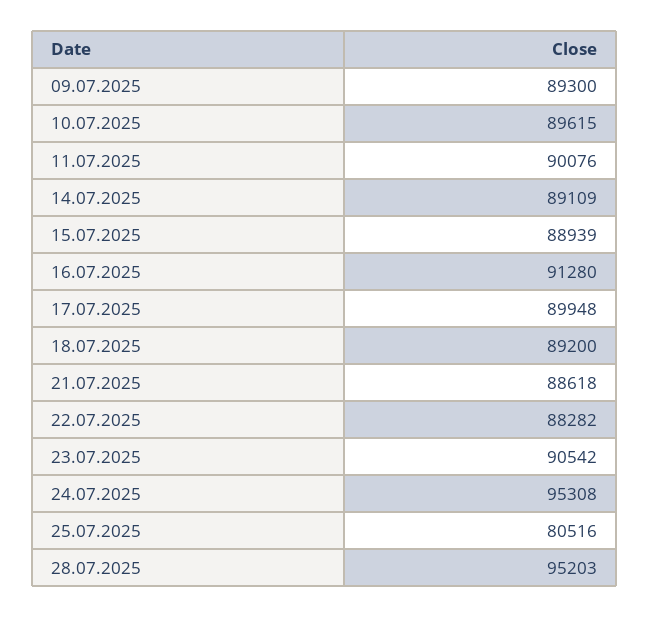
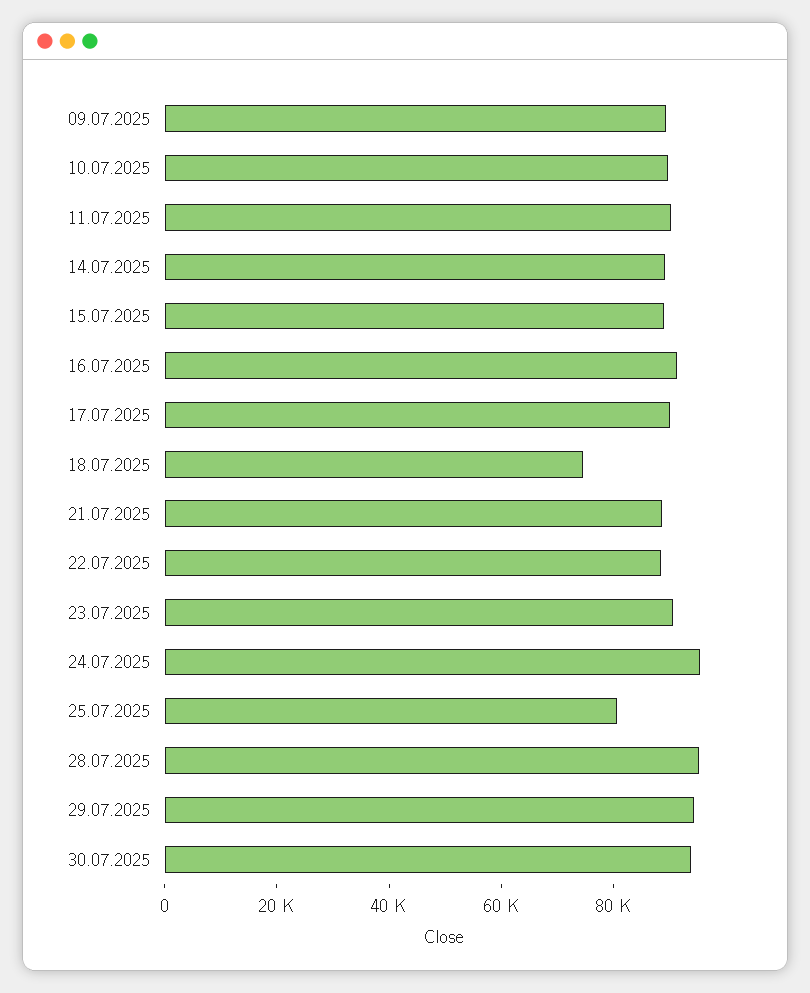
18.07.2025: 89200 -> 75000
29.07.2025: none -> 95000
30.07.2025: none -> 95000

